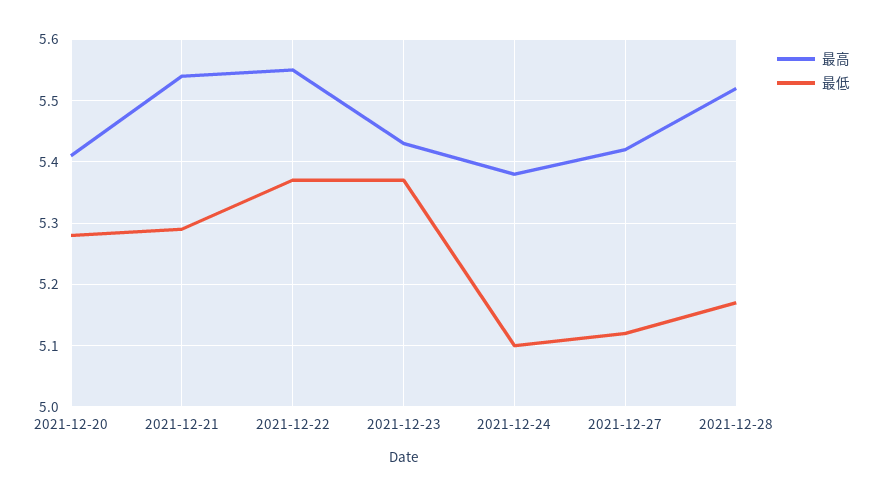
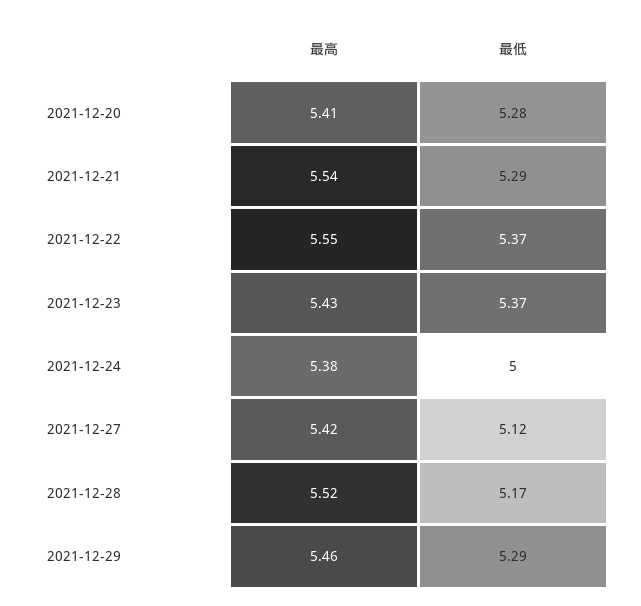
最低, 2021-12-24: 5.1 -> 5
最高, 2021-12-29: none -> 5.46
最低, 2021-12-29: none -> 5.29

